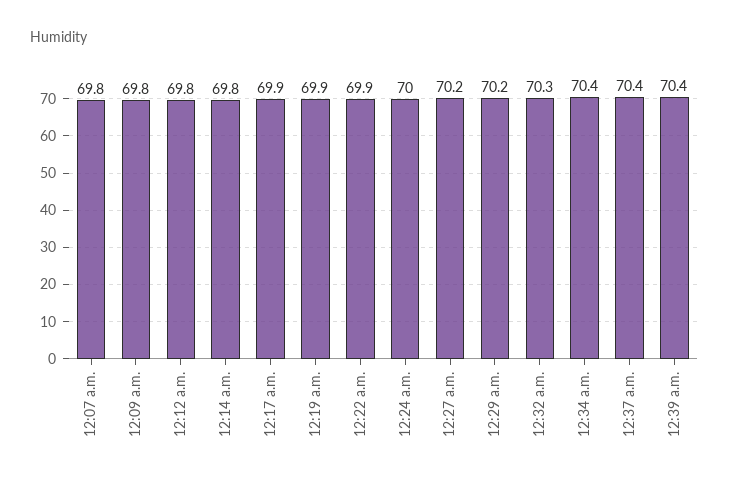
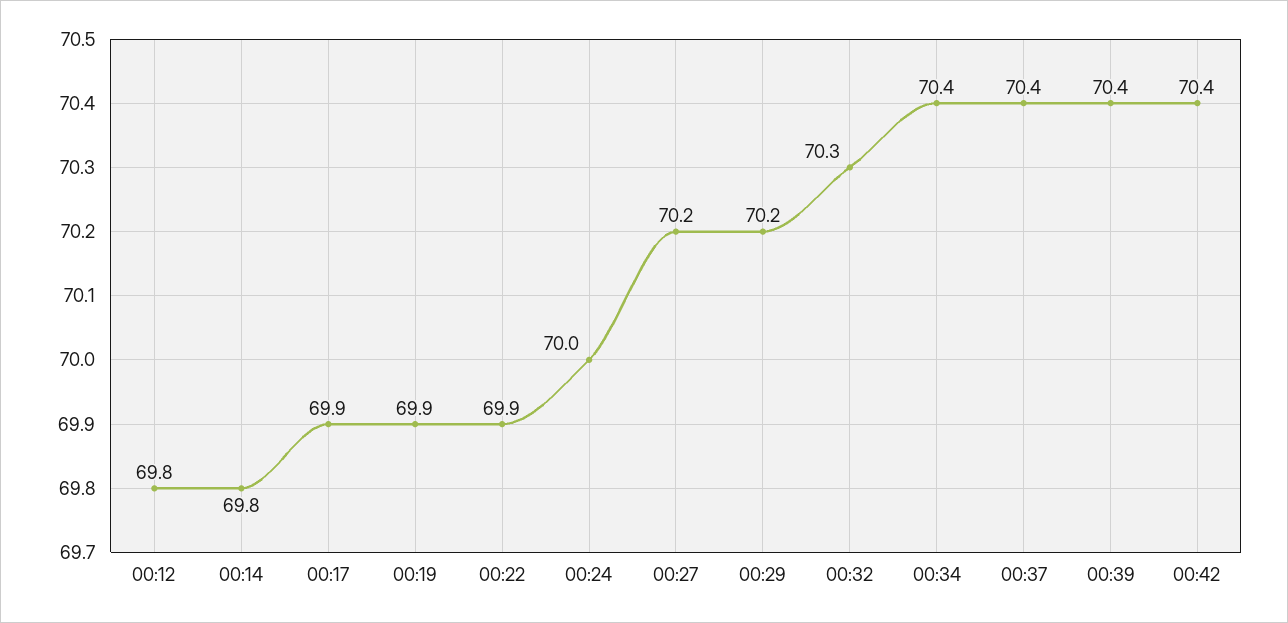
12:07 a.m.: 69.8 -> none
12:09 a.m.: 69.8 -> none
00:42: none -> 70.4

